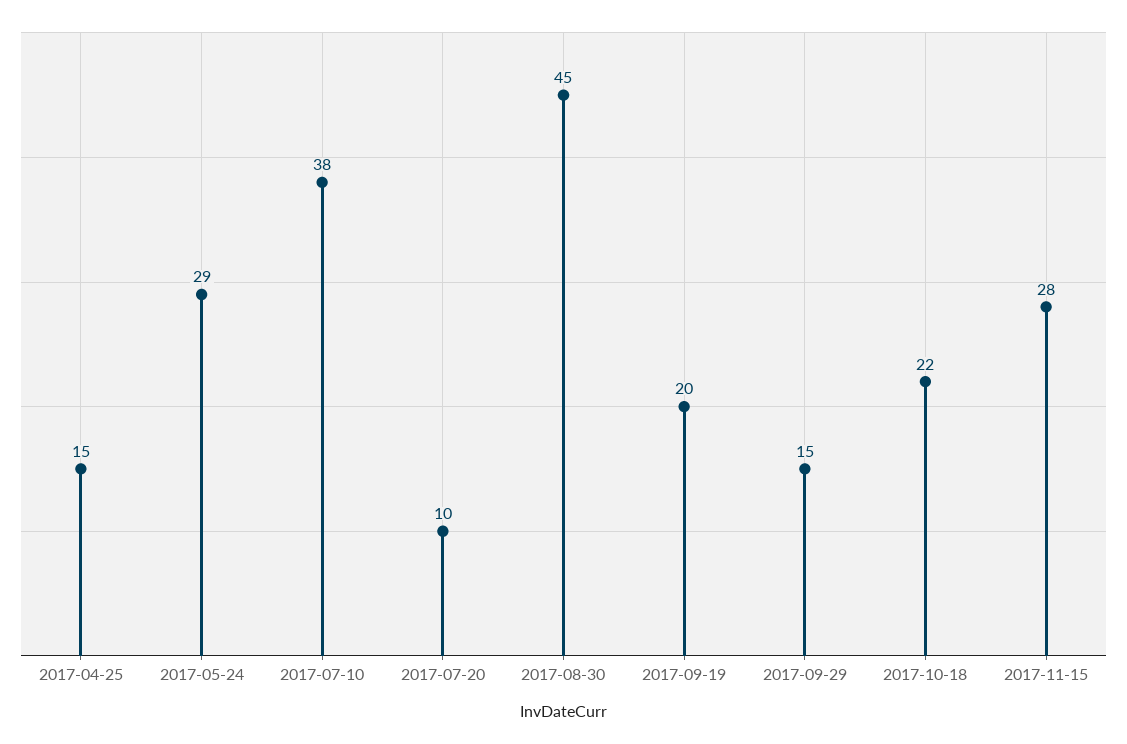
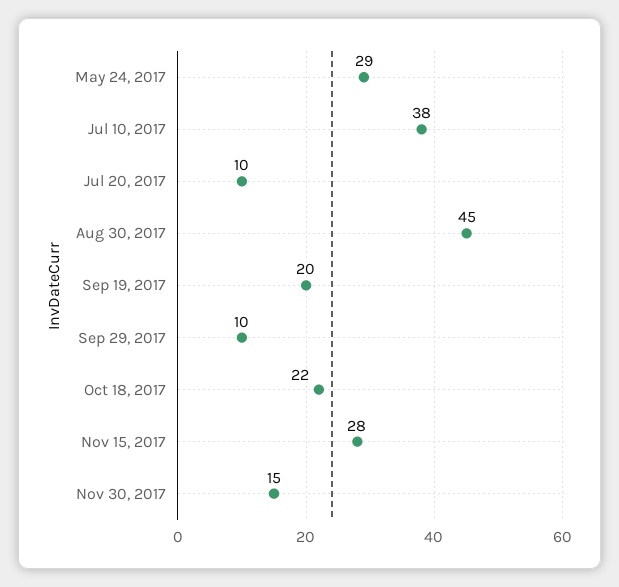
2017-04-25: 15 -> none
2017-09-29: 15 -> 10
Nov 30, 2017: none -> 15

